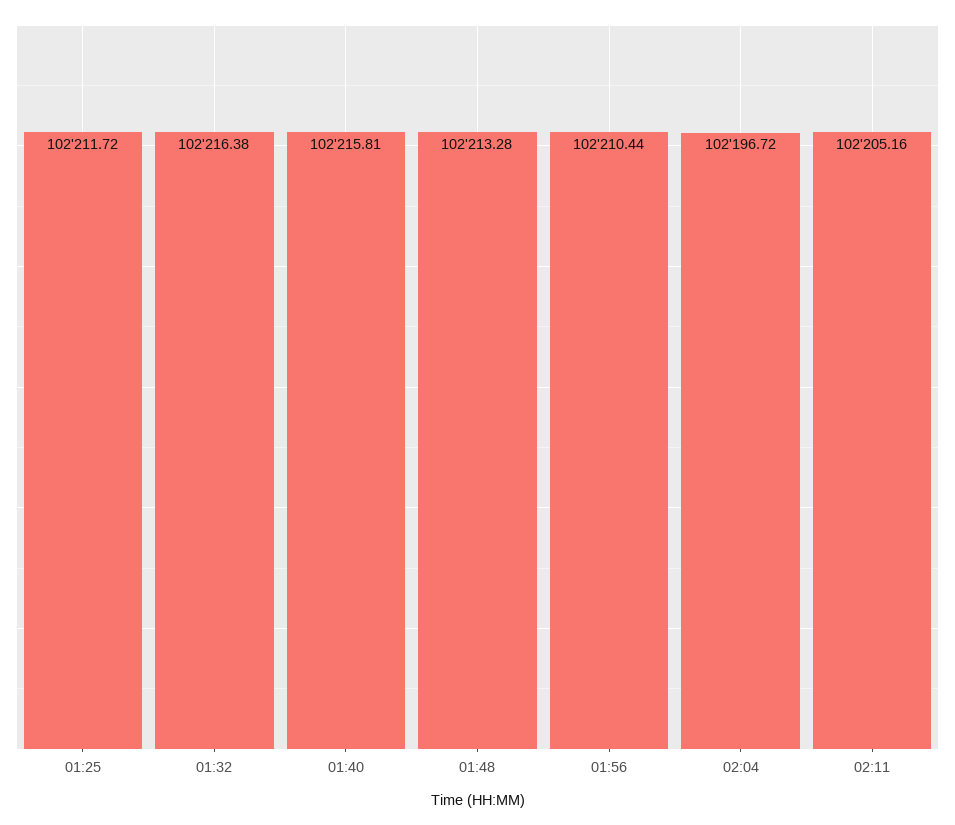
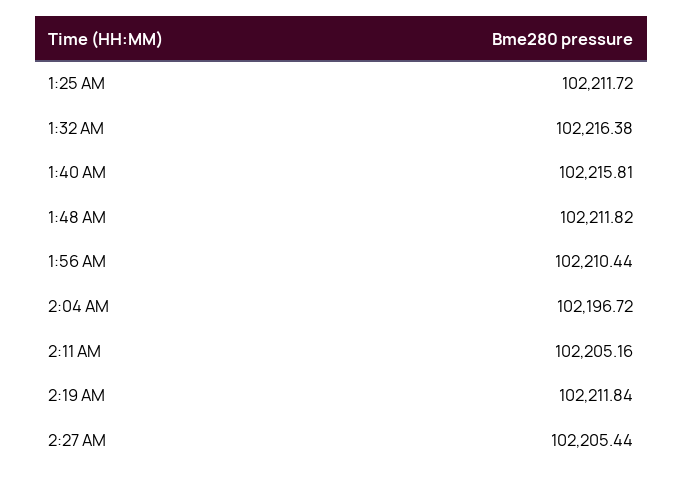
01:48: 102213.28 -> 102211.82
2:19 AM: none -> 102211.84
2:27 AM: none -> 102205.44

